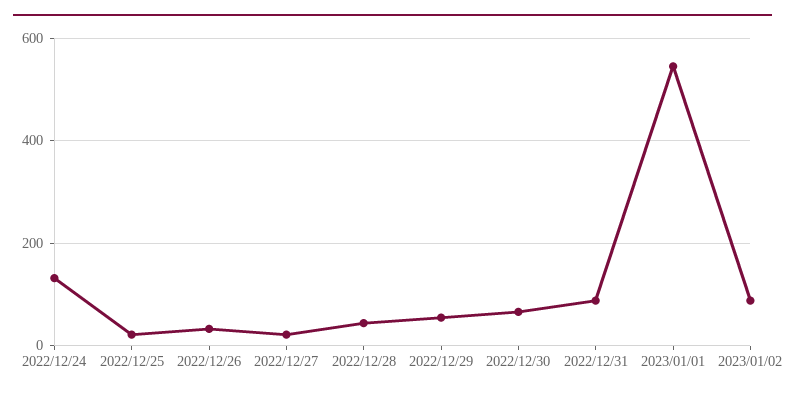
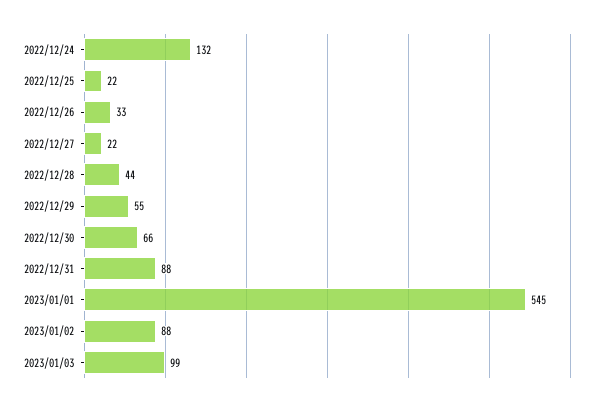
2023/01/03: none -> 99

